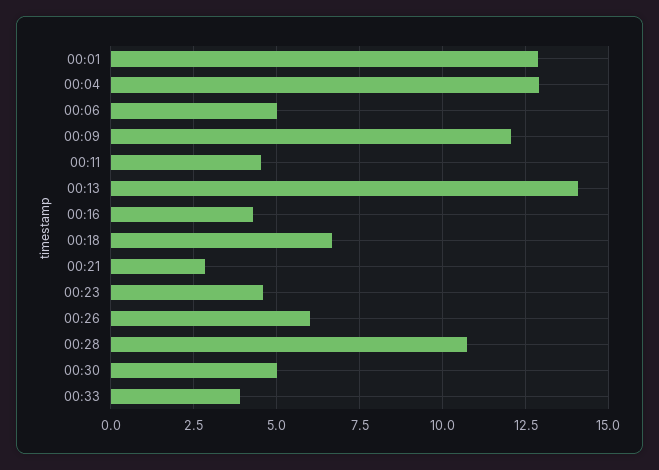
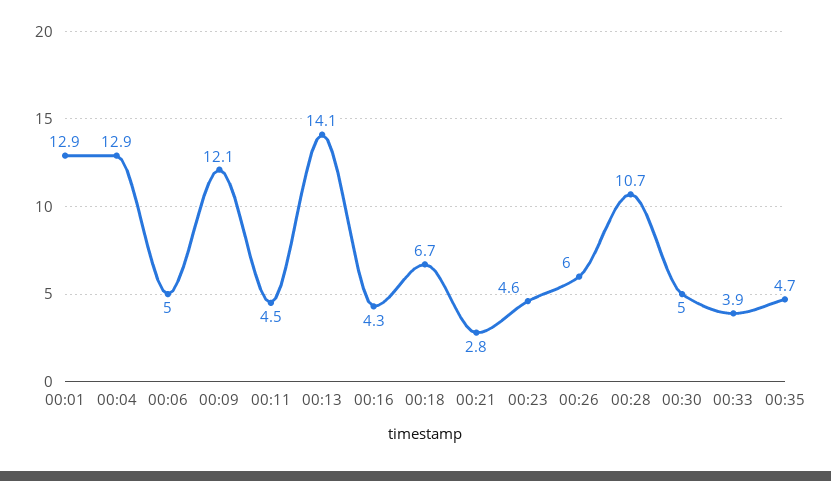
00:35: none -> 4.7

